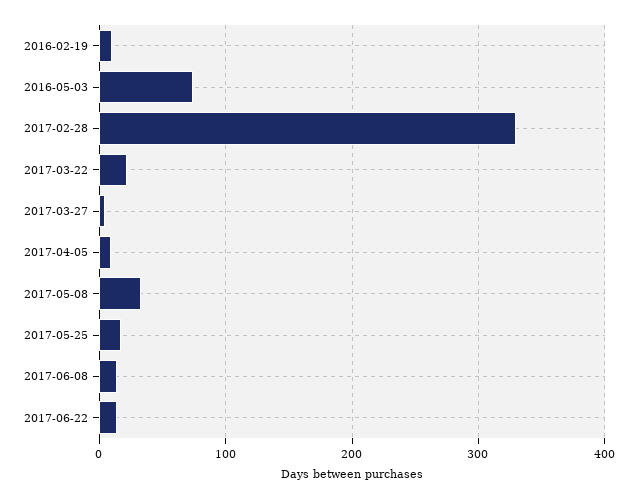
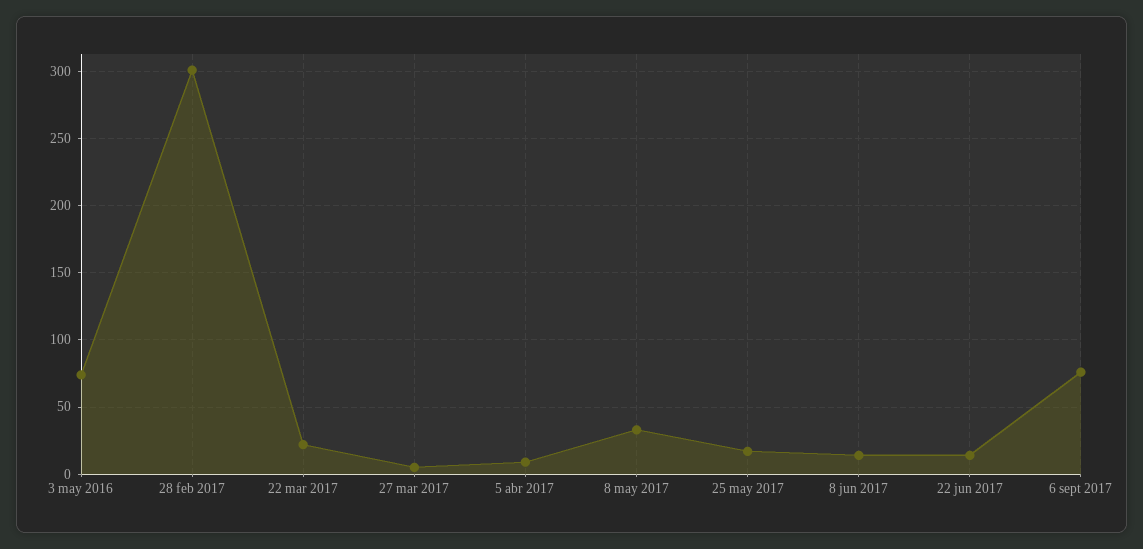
2016-02-19: 10 -> none
2017-02-28: 330 -> 300
6 sept 2017: none -> 75

